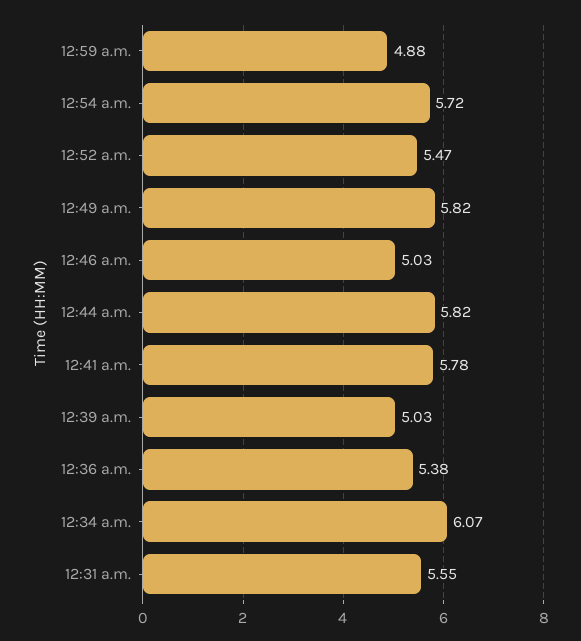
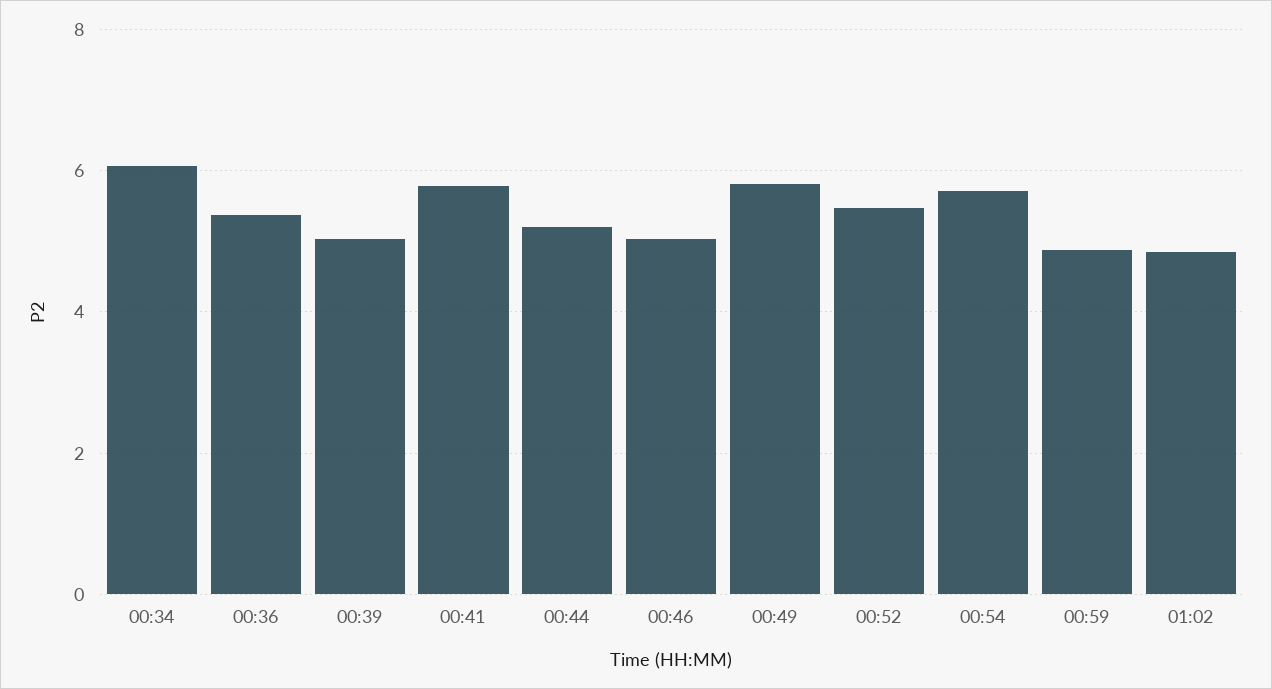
12:44 a.m.: 5.82 -> 5.2
12:31 a.m.: 5.55 -> none
01:02: none -> 4.8

